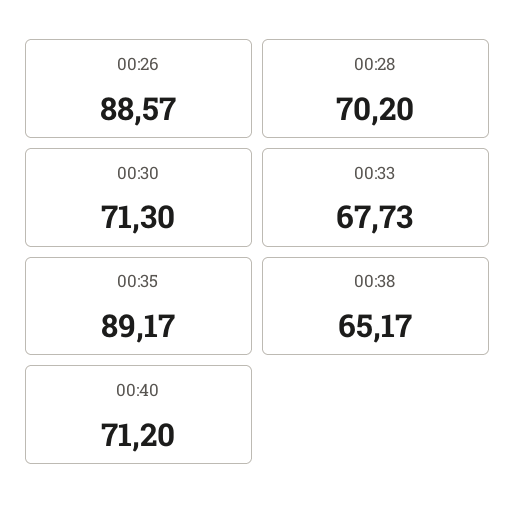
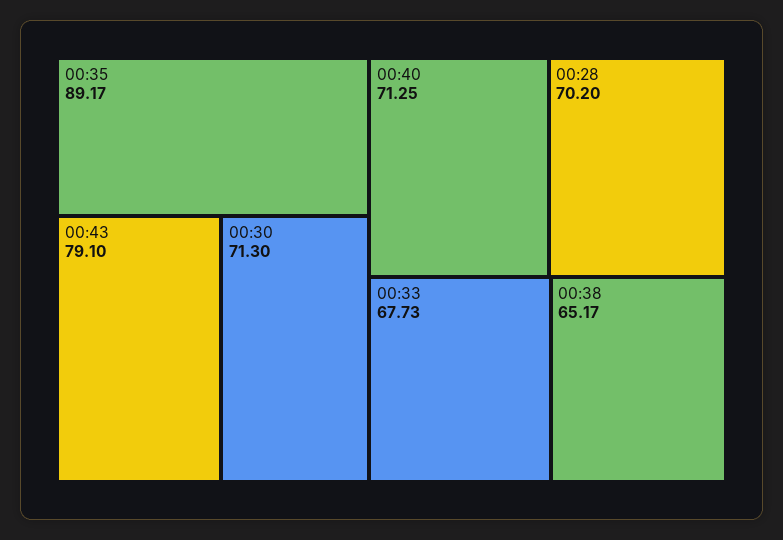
00:26: 88.57 -> none
00:40: 71.2 -> 71.25
00:43: none -> 79.1

